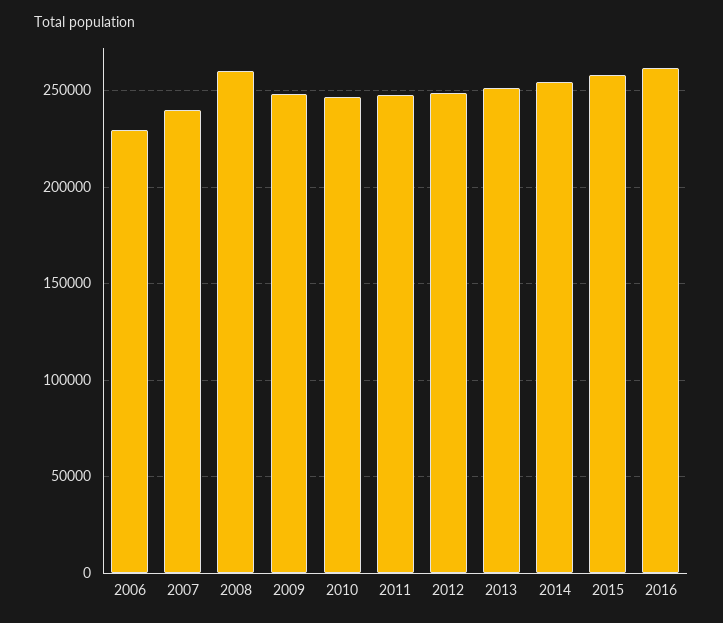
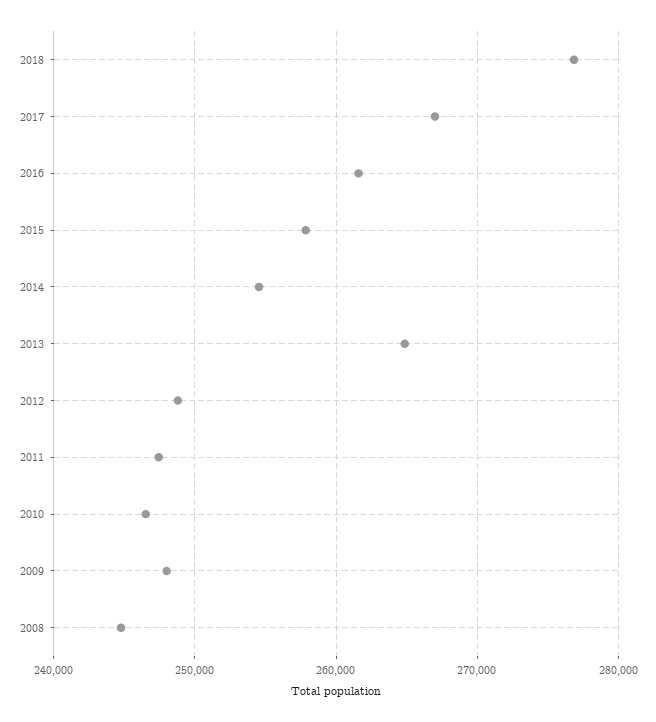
2006: 230000 -> none
2007: 240000 -> none
2008: 260000 -> 245000
2013: 250000 -> 265000
2018: none -> 277000
2017: none -> 267000

